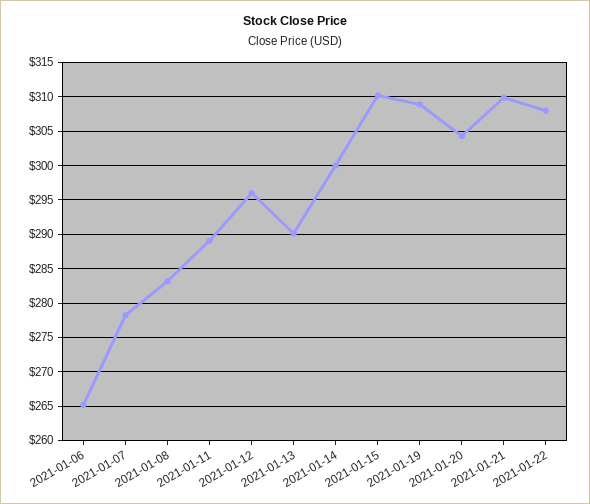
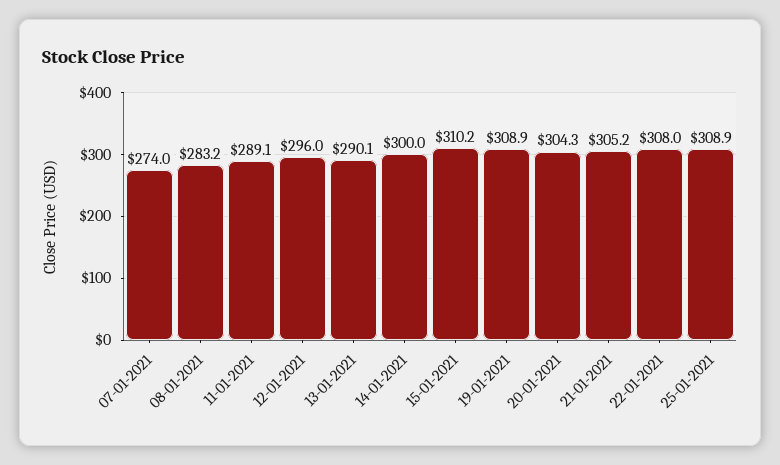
2021-01-06: 265 -> none
2021-01-07: 278 -> 274
2021-01-21: 310 -> 305.2
25-01-2021: none -> 308.9

